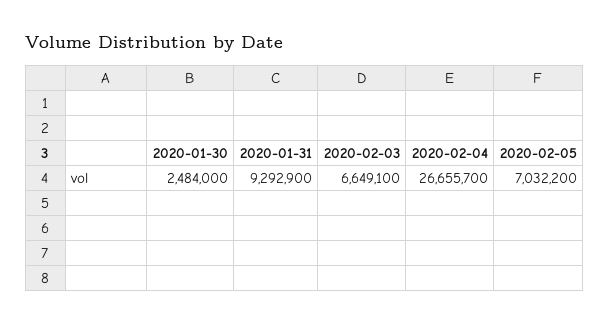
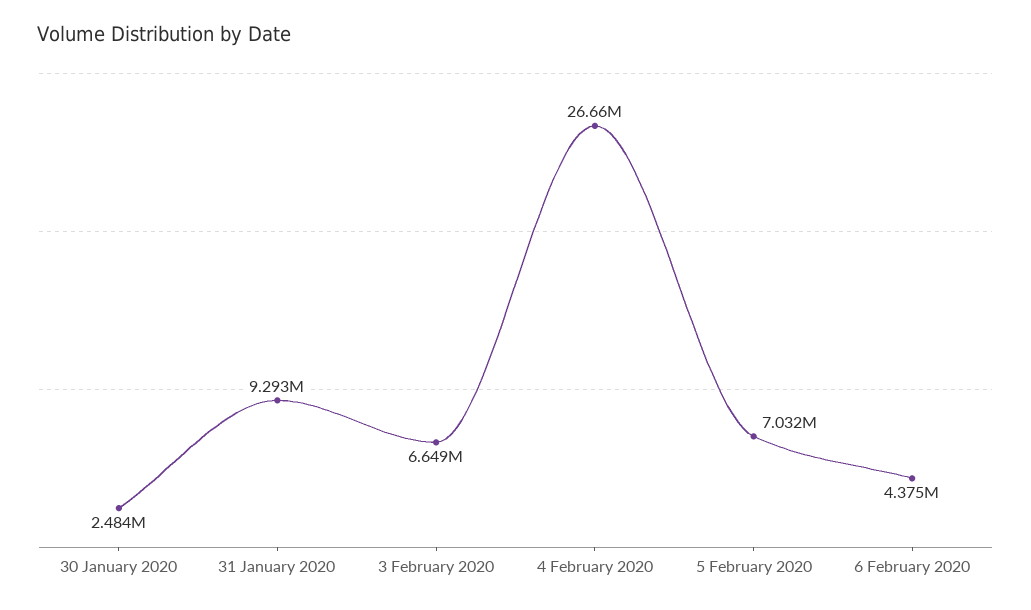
6 February 2020: none -> 4375000

